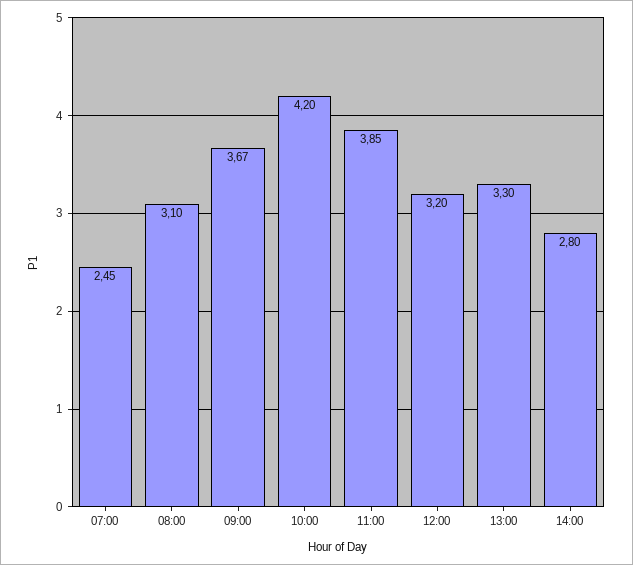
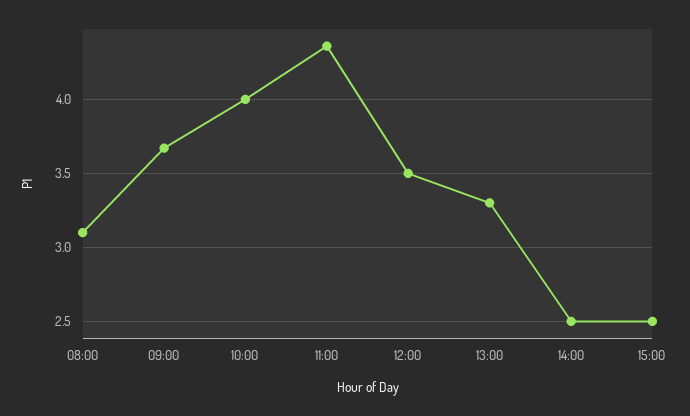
07:00: 2.45 -> none
10:00: 4.2 -> 4
11:00: 3.85 -> 4.35
12:00: 3.2 -> 3.5
14:00: 2.8 -> 2.5
15:00: none -> 2.5

